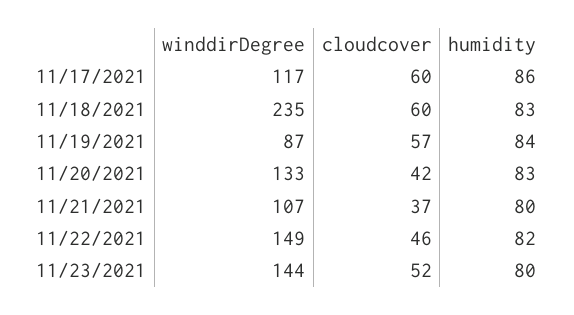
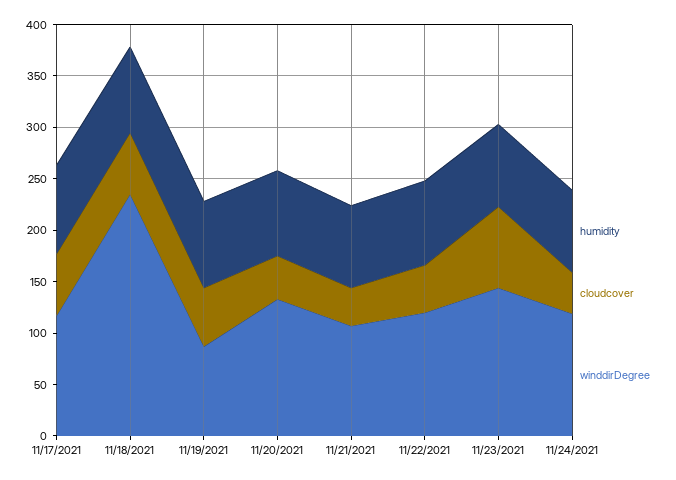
winddirDegree, 11/22/2021: 149 -> 120
cloudcover, 11/23/2021: 52 -> 80
humidity, 11/24/2021: none -> 80
cloudcover, 11/24/2021: none -> 40
winddirDegree, 11/24/2021: none -> 120

